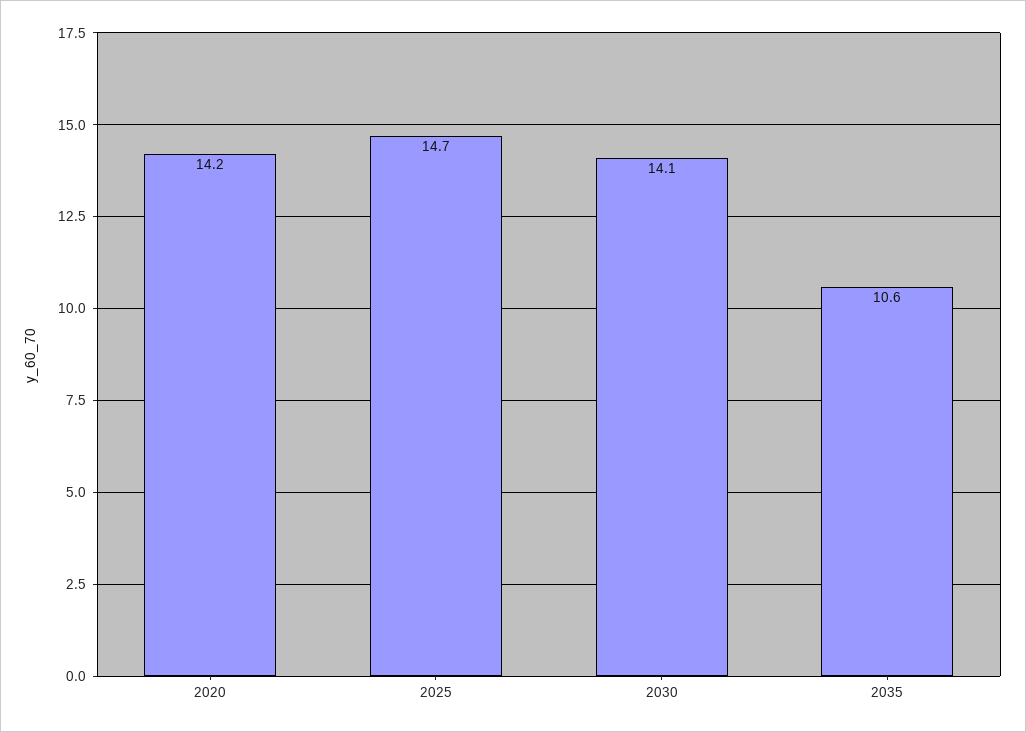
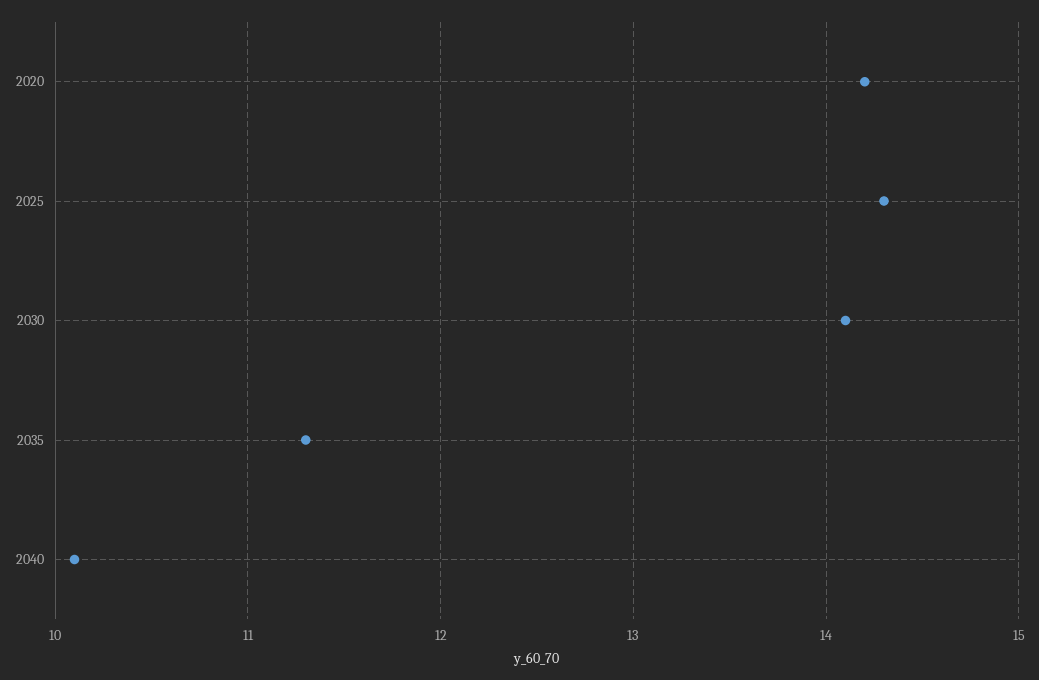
2025: 14.7 -> 14.3
2035: 10.6 -> 11.3
2040: none -> 10.1

